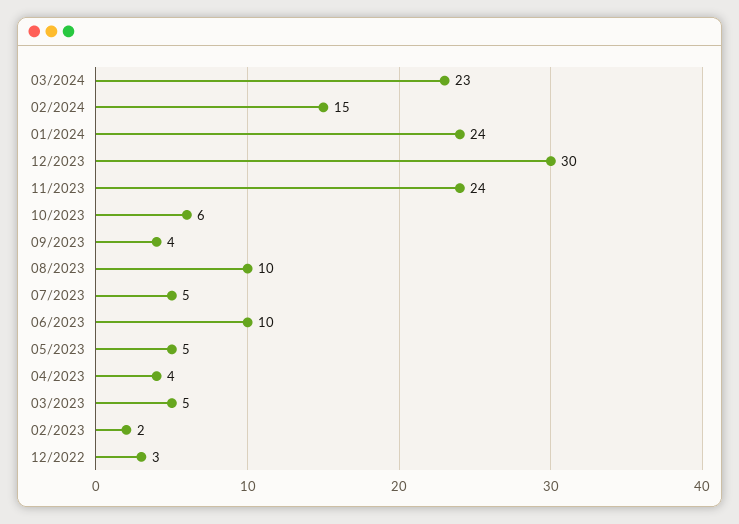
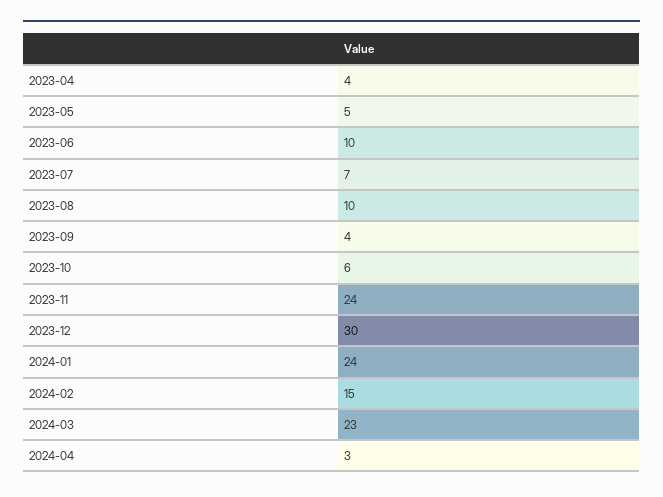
07/2023: 5 -> 7
03/2023: 5 -> none
02/2023: 2 -> none
12/2022: 3 -> none
2024-04: none -> 3

